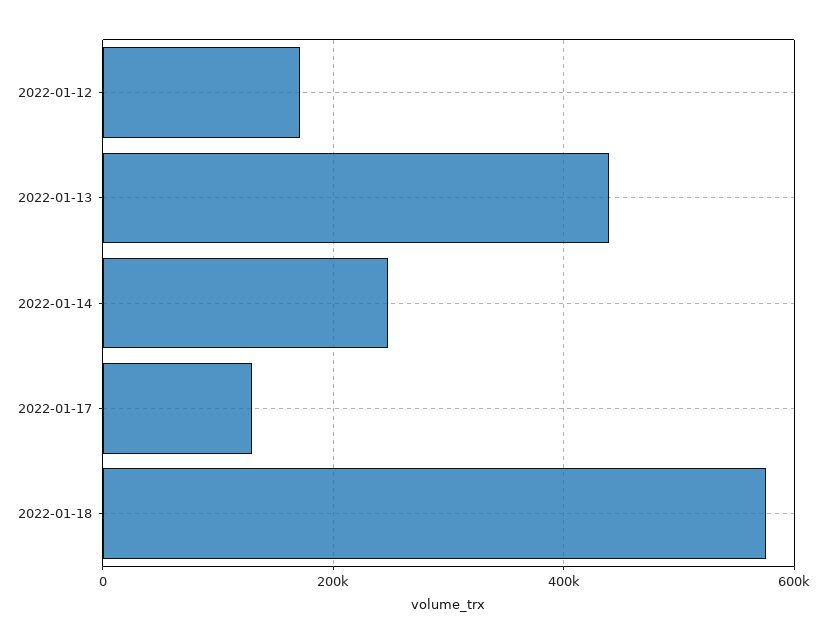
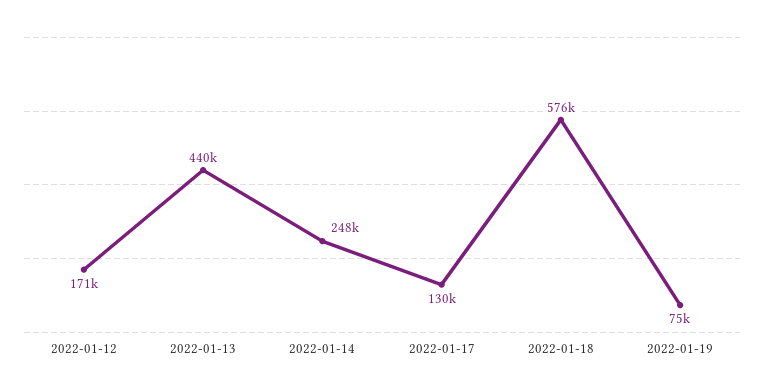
2022-01-19: none -> 75000

